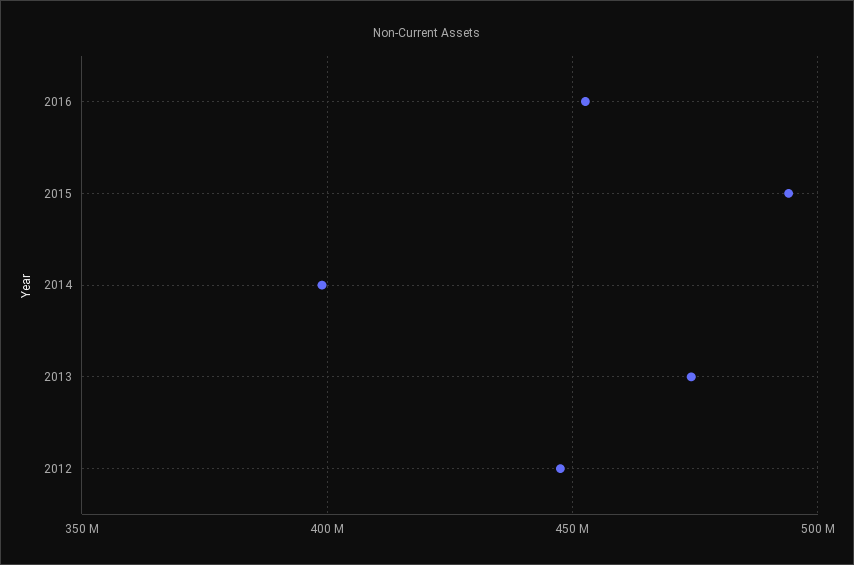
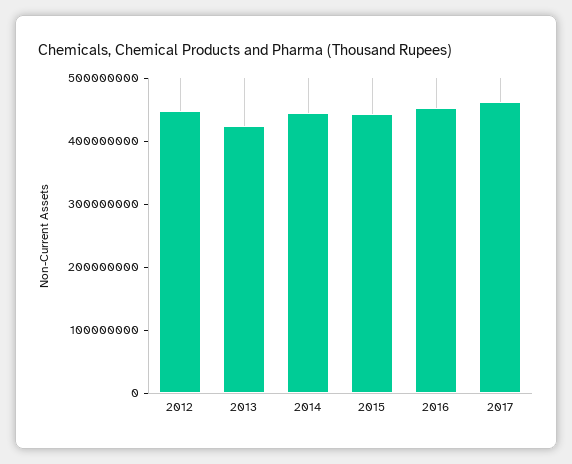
2015: 495000000 -> 440000000
2014: 400000000 -> 440000000
2013: 475000000 -> 420000000
2017: none -> 460000000

